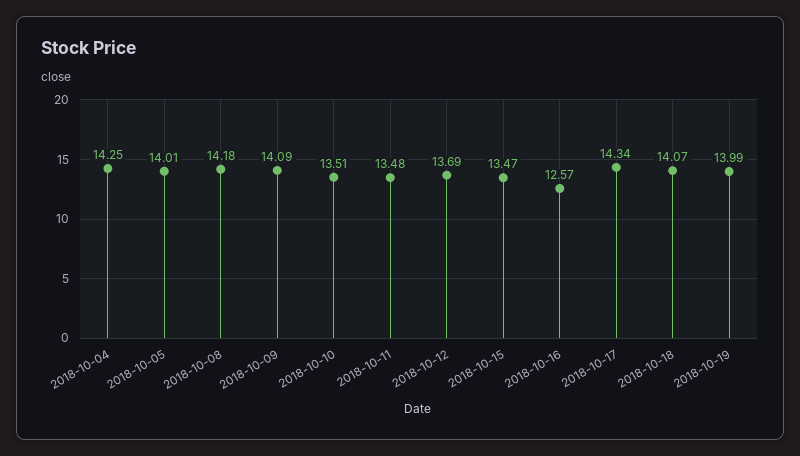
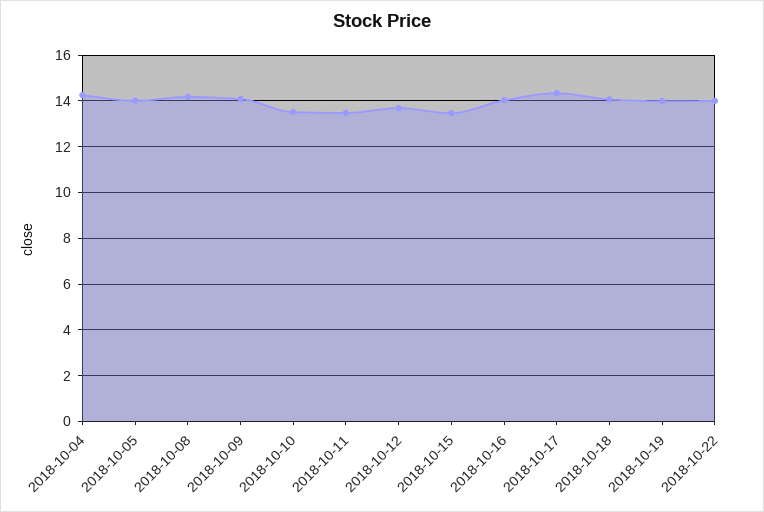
2018-10-16: 12.57 -> 14
2018-10-22: none -> 14

